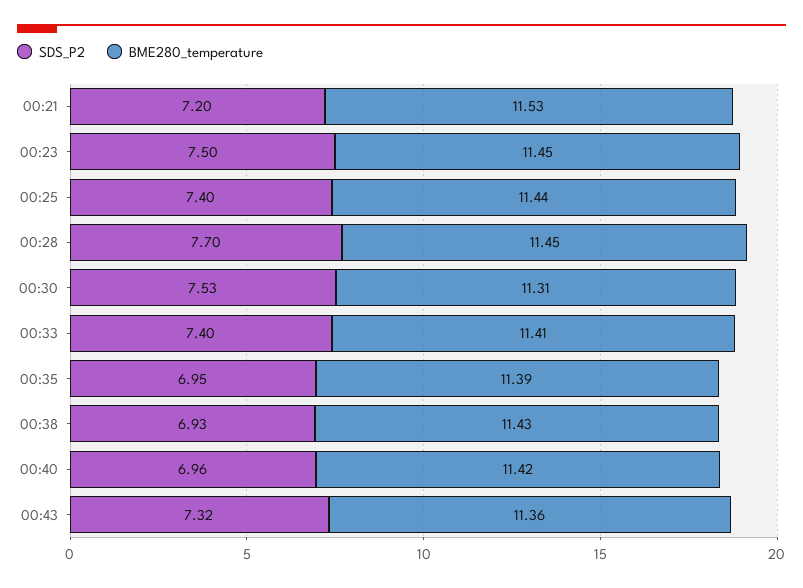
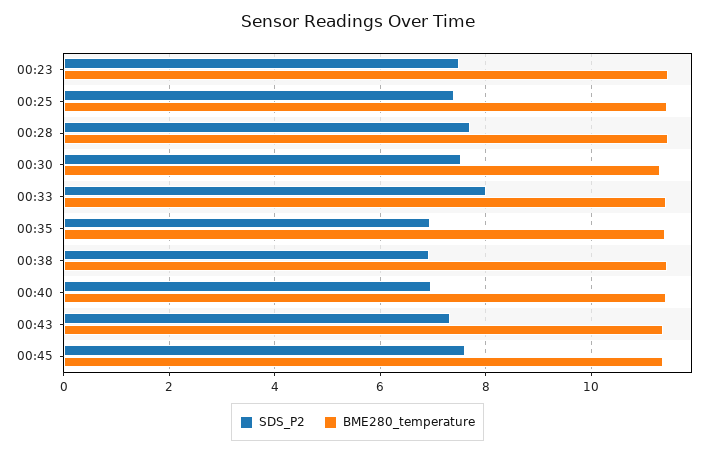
SDS_P2, 00:21: 7.2 -> none
BME280_temperature, 00:21: 11.53 -> none
SDS_P2, 00:33: 7.4 -> 8
SDS_P2, 00:45: none -> 7.6
BME280_temperature, 00:45: none -> 11.4

